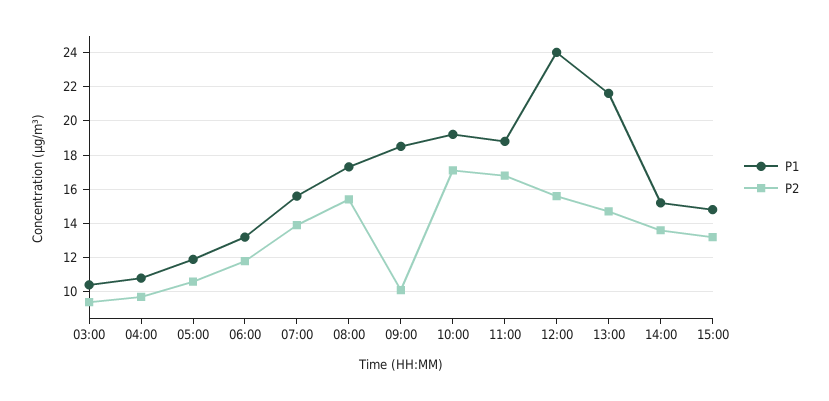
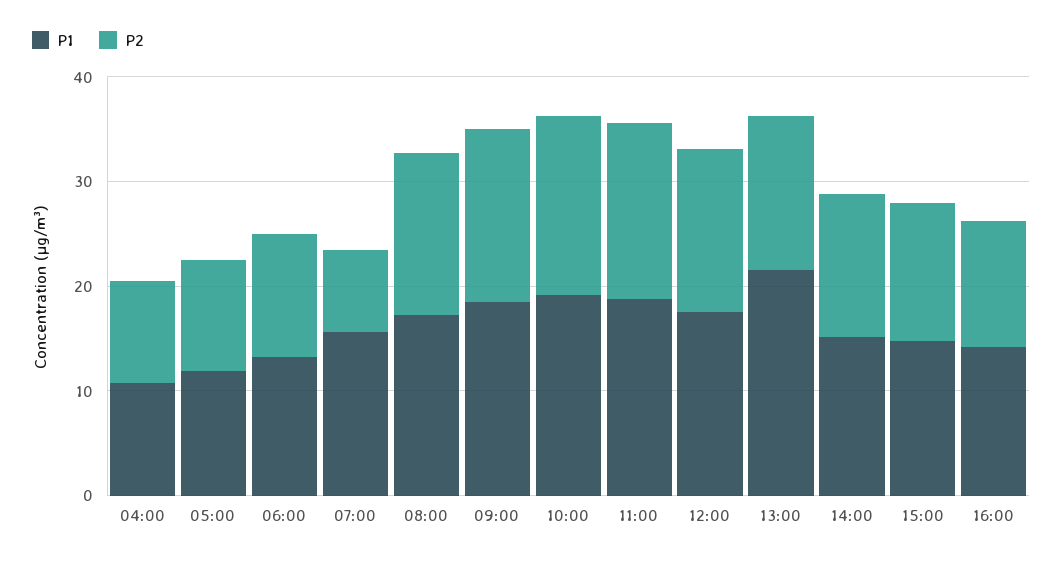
P1, 03:00: 10.5 -> none
P2, 03:00: 9.5 -> none
P2, 07:00: 14 -> 8
P2, 09:00: 10 -> 16
P1, 12:00: 24 -> 18
P1, 16:00: none -> 14
P2, 16:00: none -> 12

